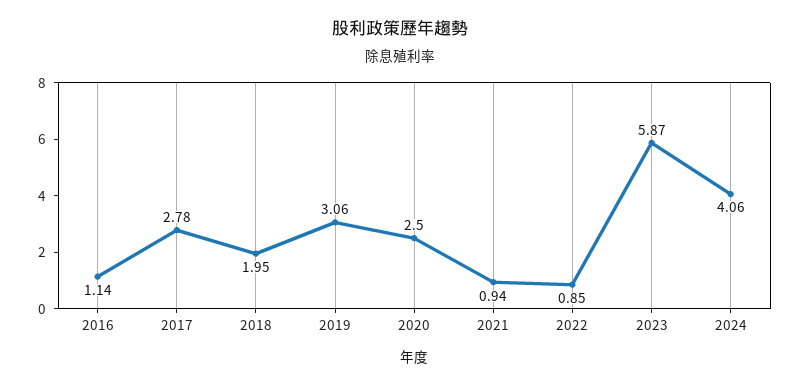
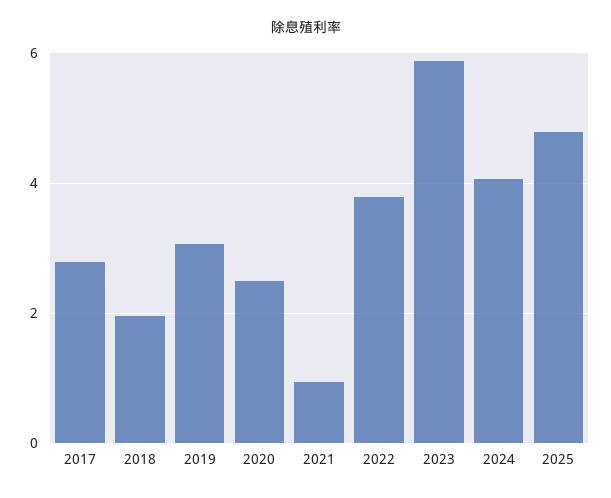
2016: 1.14 -> none
2022: 0.85 -> 3.8
2025: none -> 4.8

